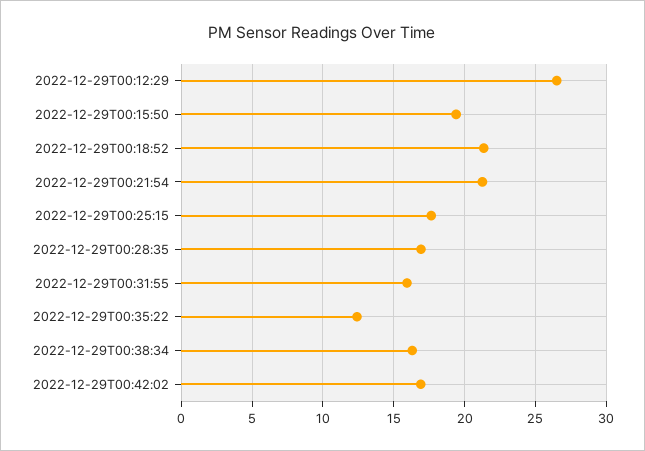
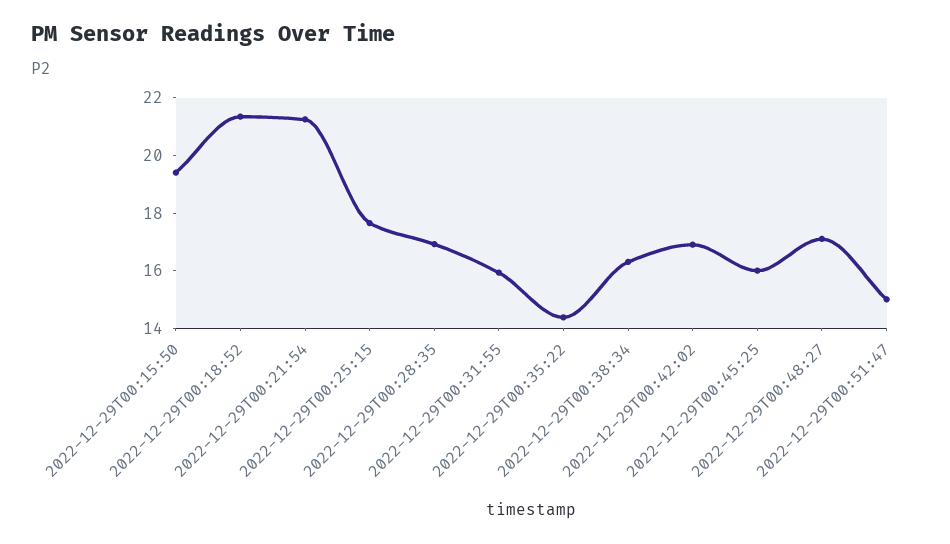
2022-12-29T00:12:29: 26.5 -> none
2022-12-29T00:35:22: 12.5 -> 14.5
2022-12-29T00:45:25: none -> 16
2022-12-29T00:48:27: none -> 17
2022-12-29T00:51:47: none -> 15

